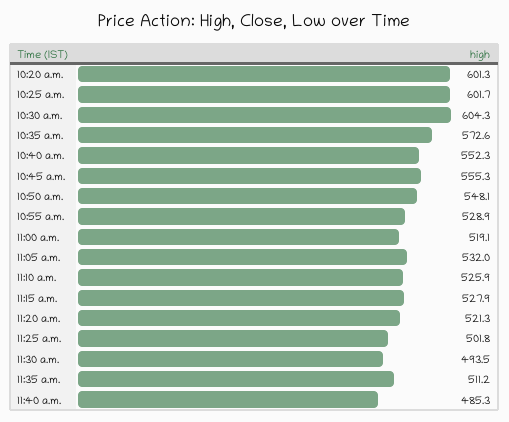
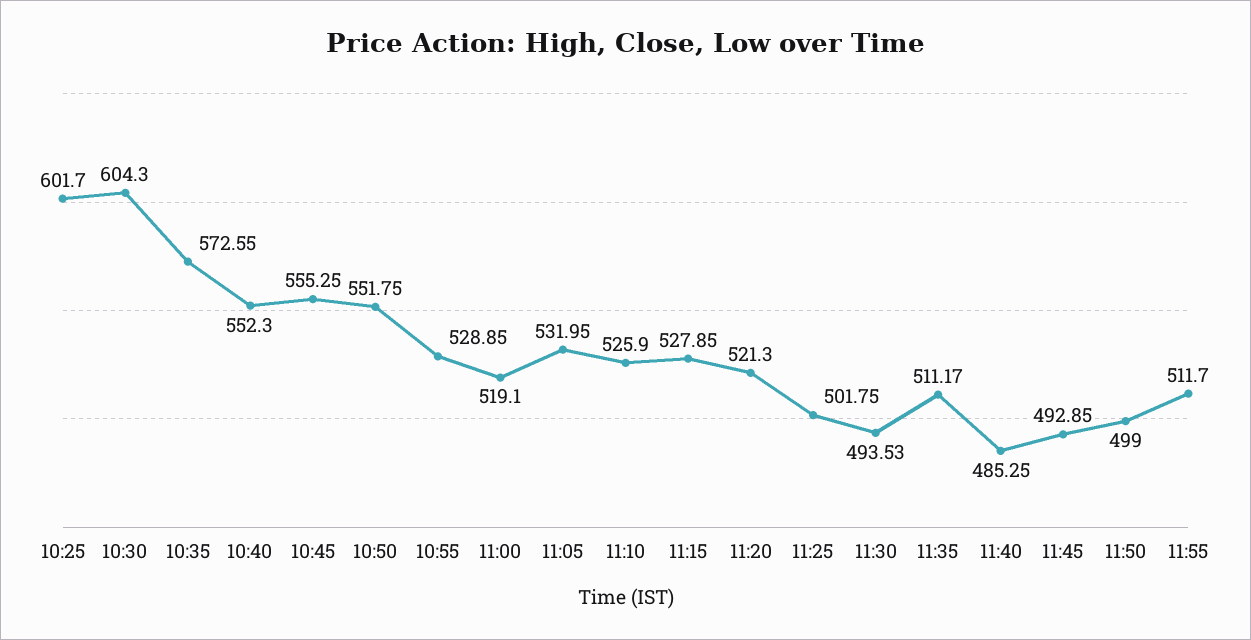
10:20 a.m.: 601.3 -> none
10:50 a.m.: 548.1 -> 551.75
11:45: none -> 492.85
11:50: none -> 499
11:55: none -> 511.7

